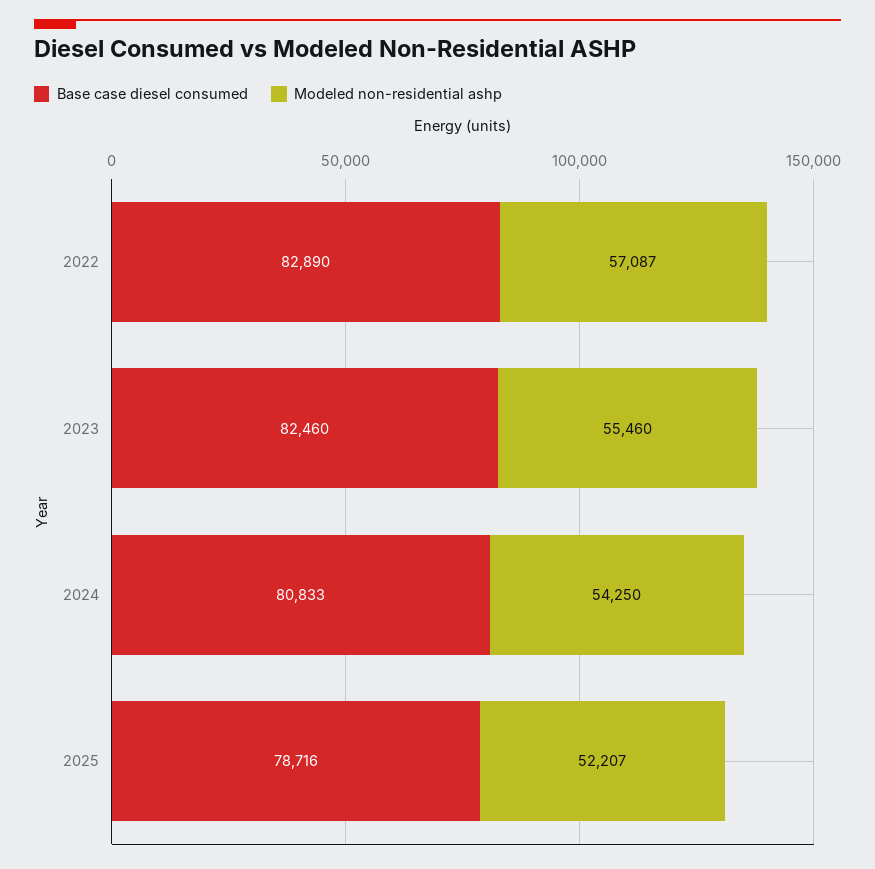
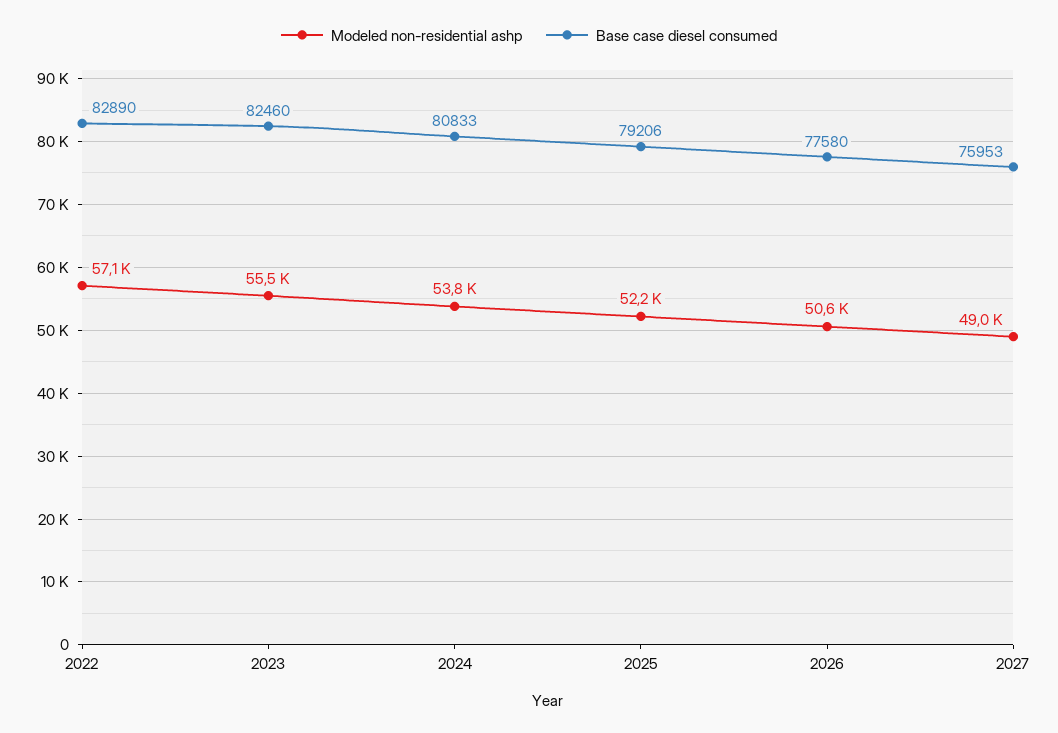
Modeled non-residential ashp, 2024: 54250 -> 53800
Base case diesel consumed, 2025: 78716 -> 79206
Modeled non-residential ashp, 2026: none -> 50600
Base case diesel consumed, 2026: none -> 77580
Modeled non-residential ashp, 2027: none -> 49000
Base case diesel consumed, 2027: none -> 75953

